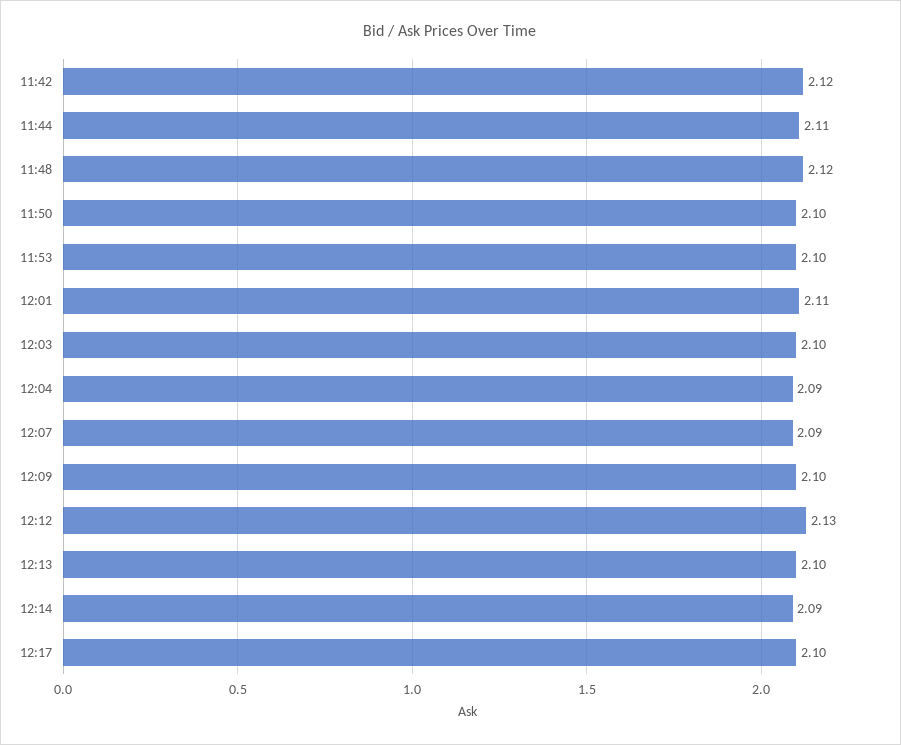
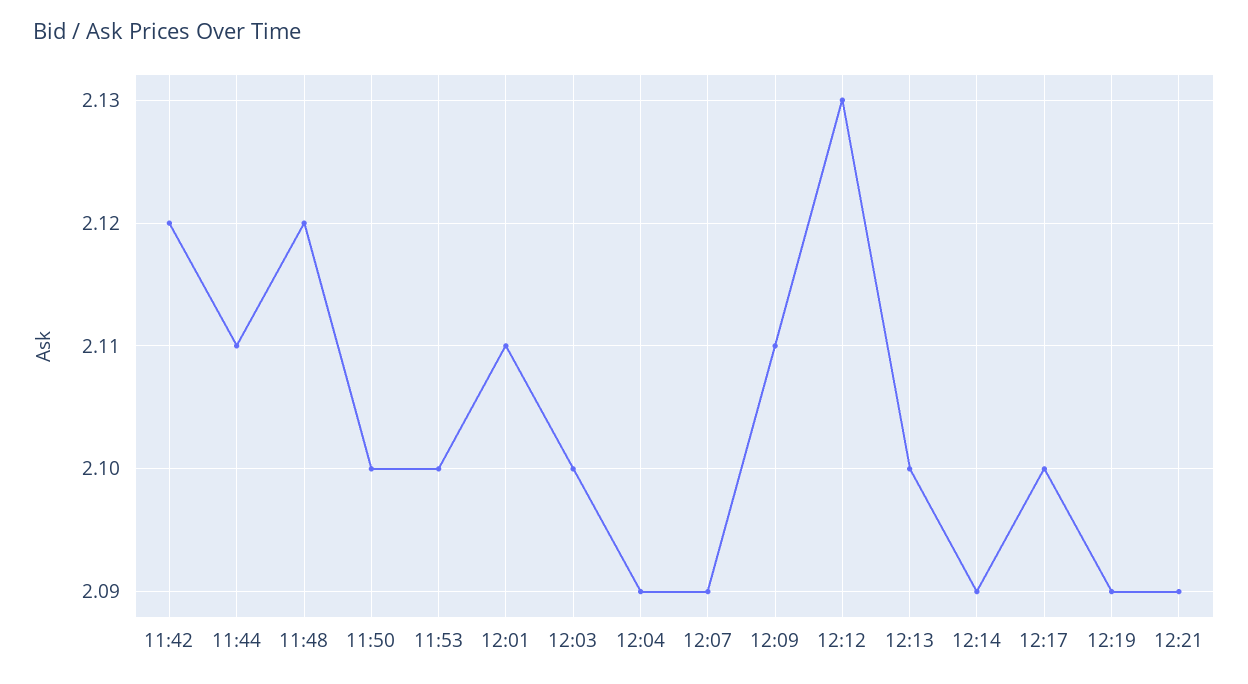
12:09: 2.1 -> 2.11
12:19: none -> 2.09
12:21: none -> 2.09

